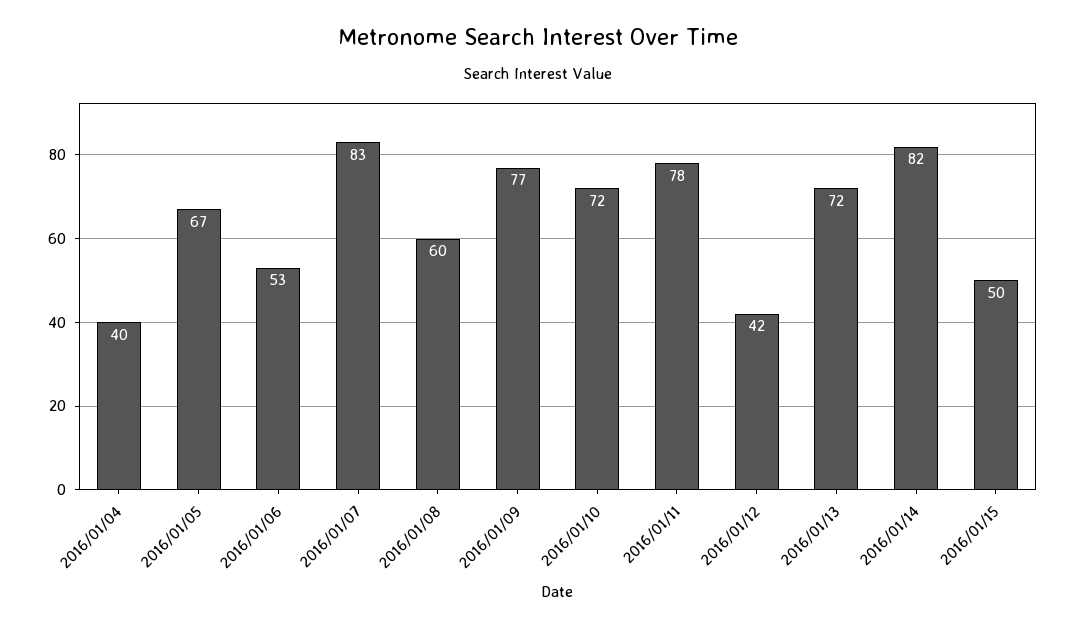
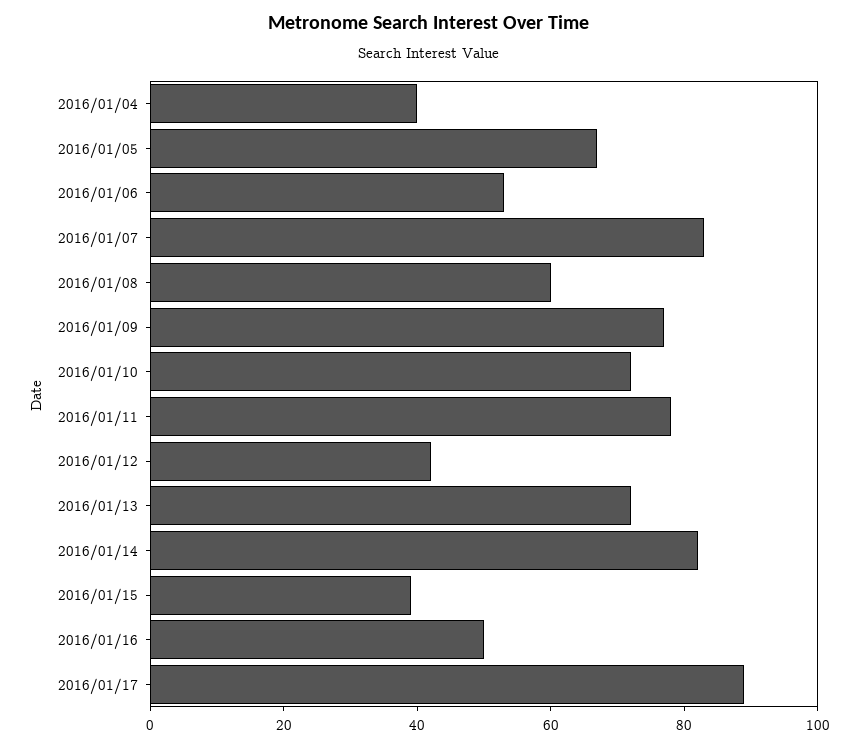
2016/01/15: 50 -> 40
2016/01/16: none -> 50
2016/01/17: none -> 90

